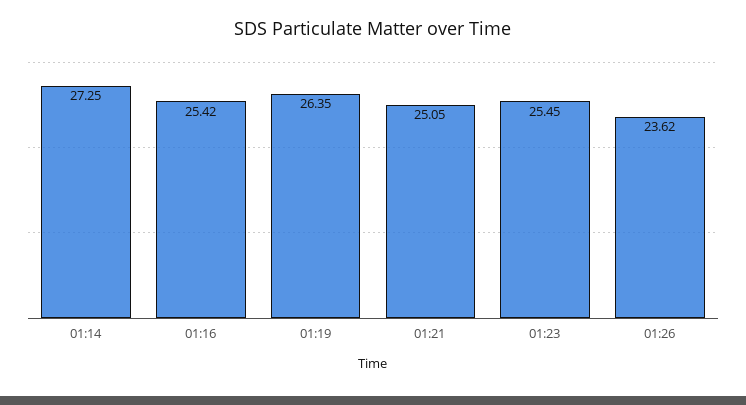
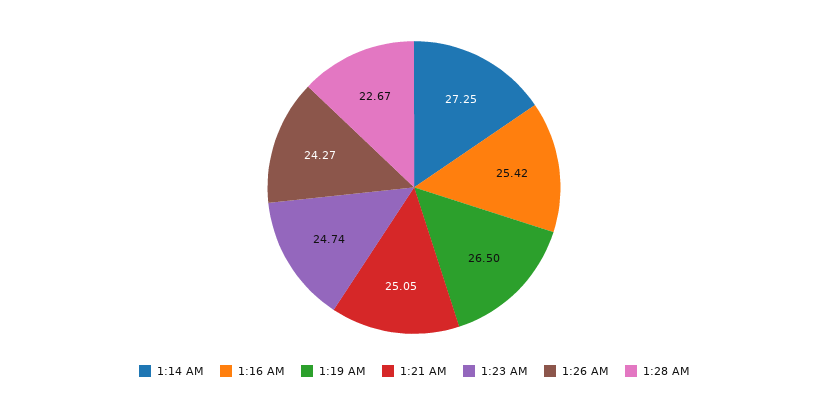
01:19: 26.35 -> 26.5
01:23: 25.45 -> 24.74
01:26: 23.62 -> 24.27
1:28 AM: none -> 22.67

